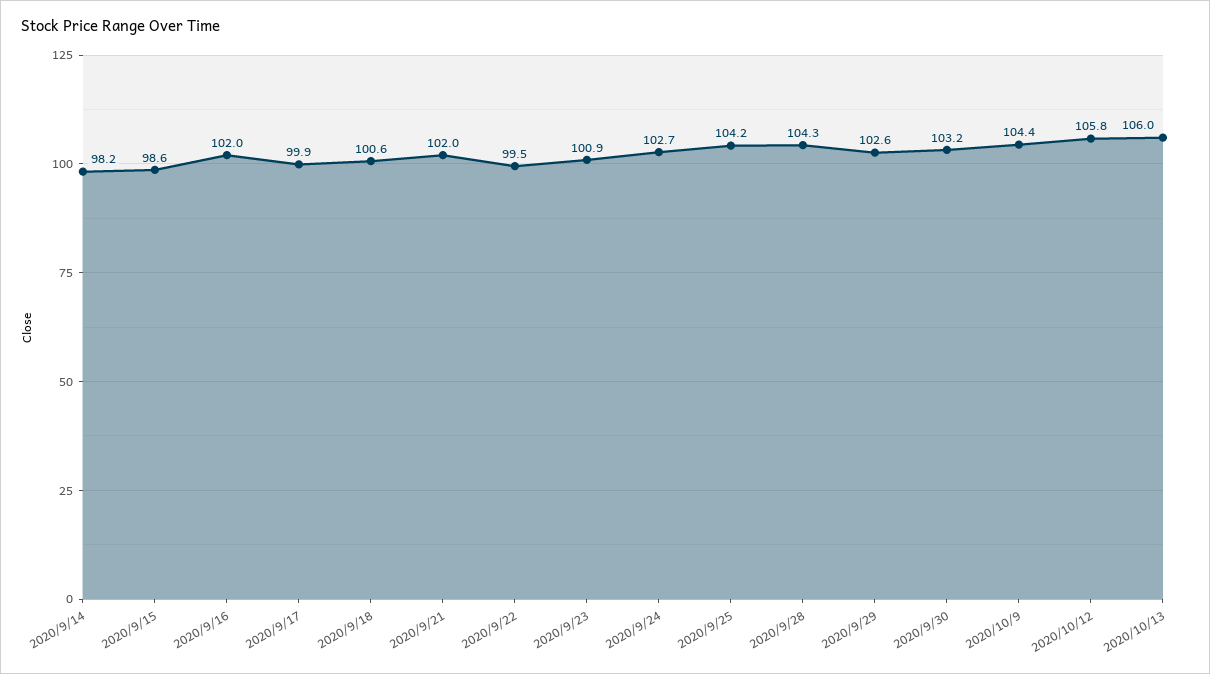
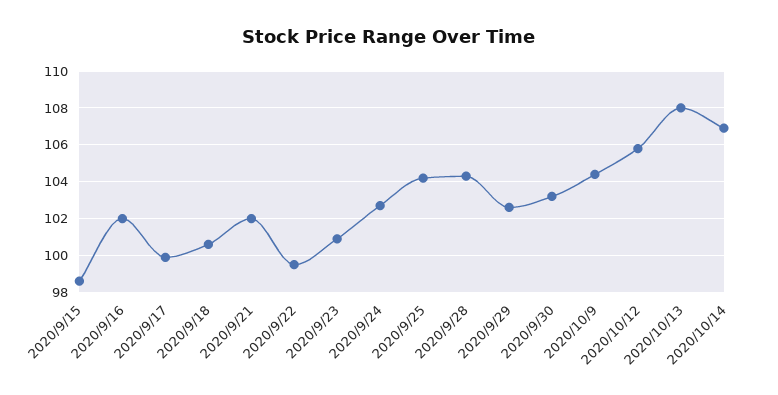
2020/9/14: 98.2 -> none
2020/10/13: 106 -> 108
2020/10/14: none -> 107

